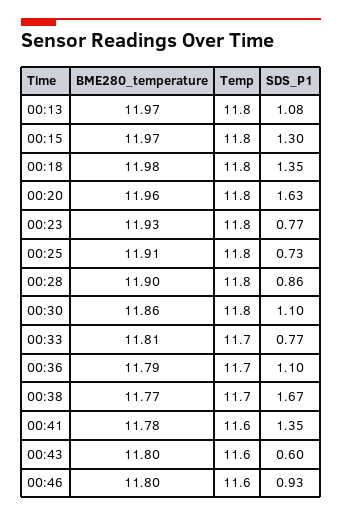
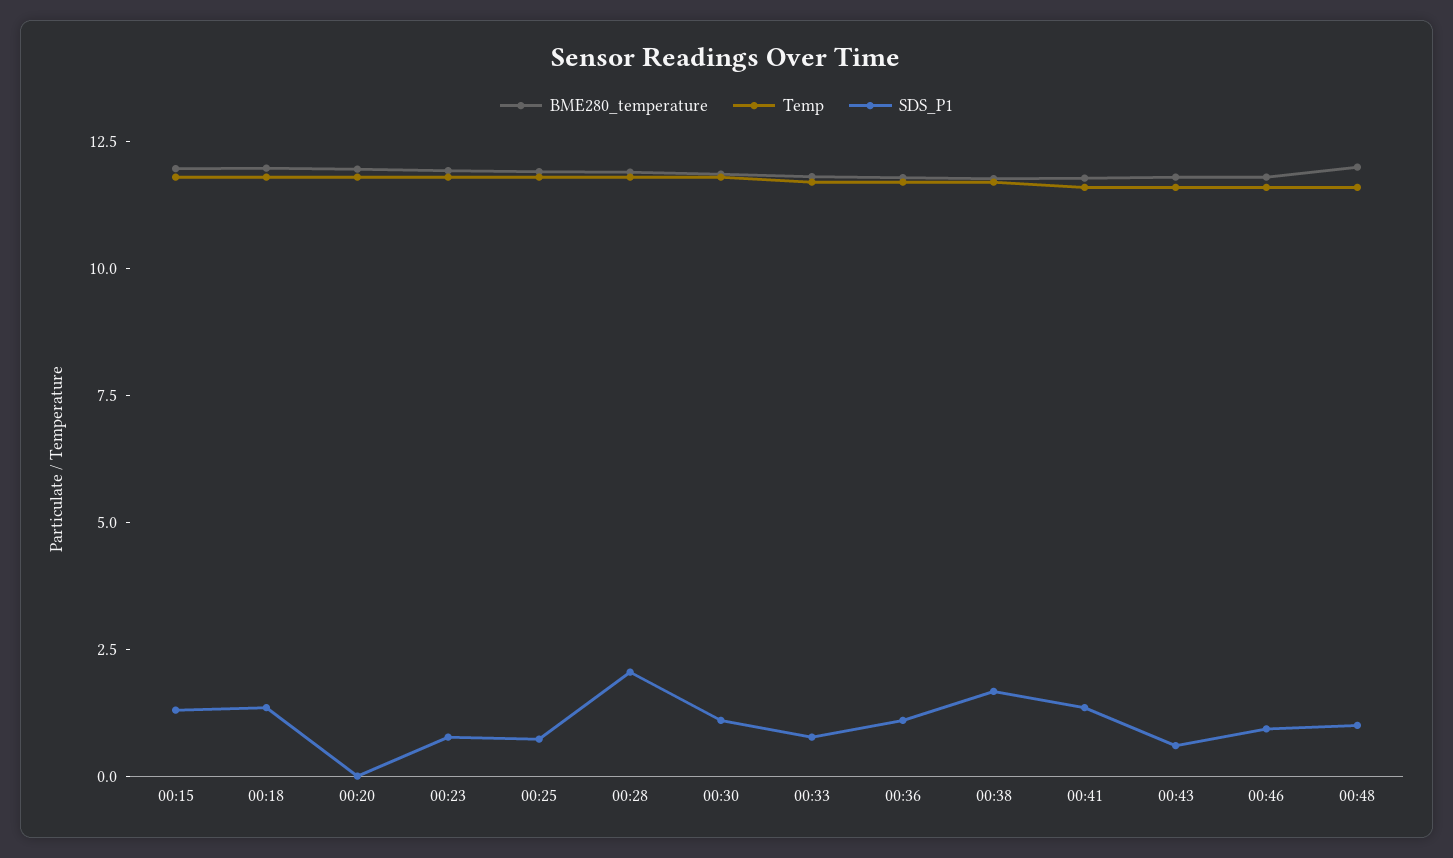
BME280_temperature, 00:13: 11.97 -> none
Temp, 00:13: 11.8 -> none
SDS_P1, 00:13: 1.08 -> none
SDS_P1, 00:20: 1.63 -> 0
SDS_P1, 00:28: 0.86 -> 2
BME280_temperature, 00:48: none -> 12
Temp, 00:48: none -> 11.5
SDS_P1, 00:48: none -> 1

